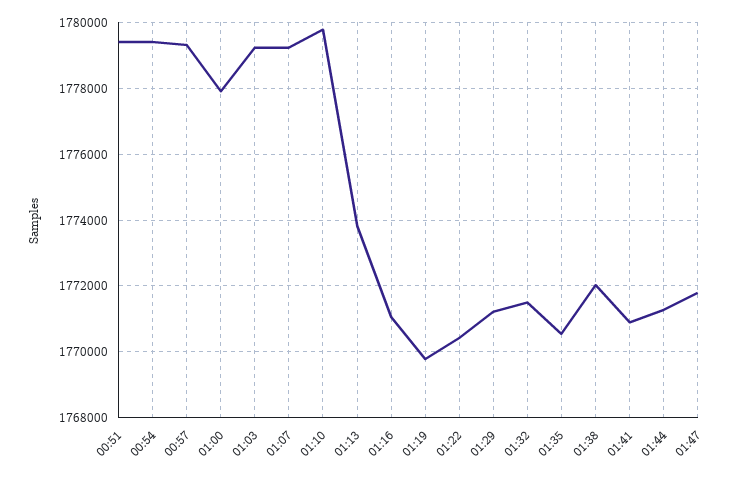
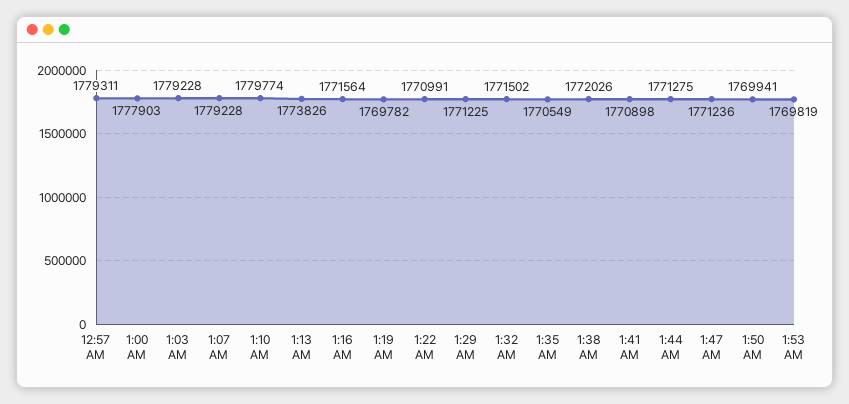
00:51: 1779400 -> none
00:54: 1779400 -> none
01:16: 1771000 -> 1771564
01:22: 1770400 -> 1770991
01:47: 1771800 -> 1771236
1:50 AM: none -> 1769941
1:53 AM: none -> 1769819

